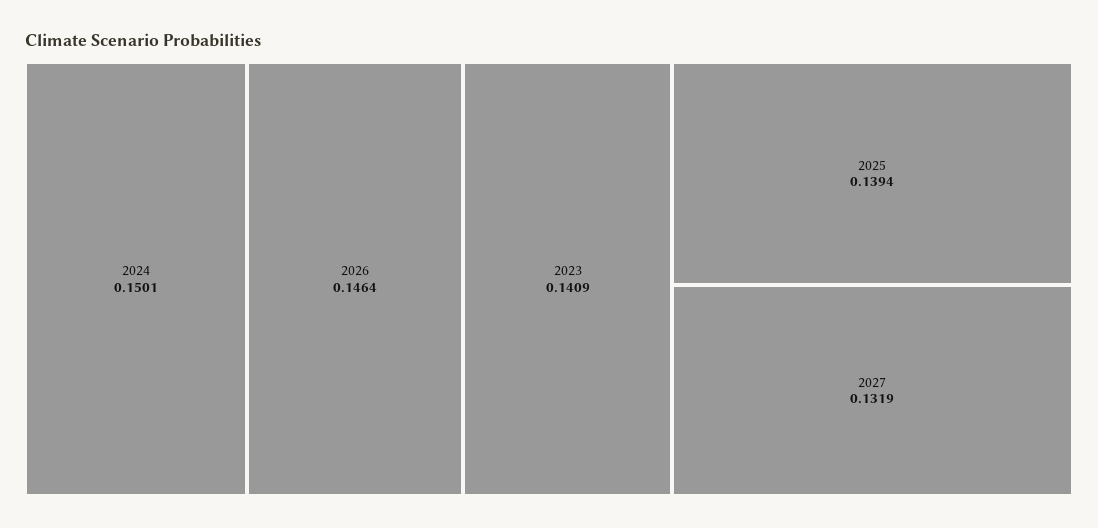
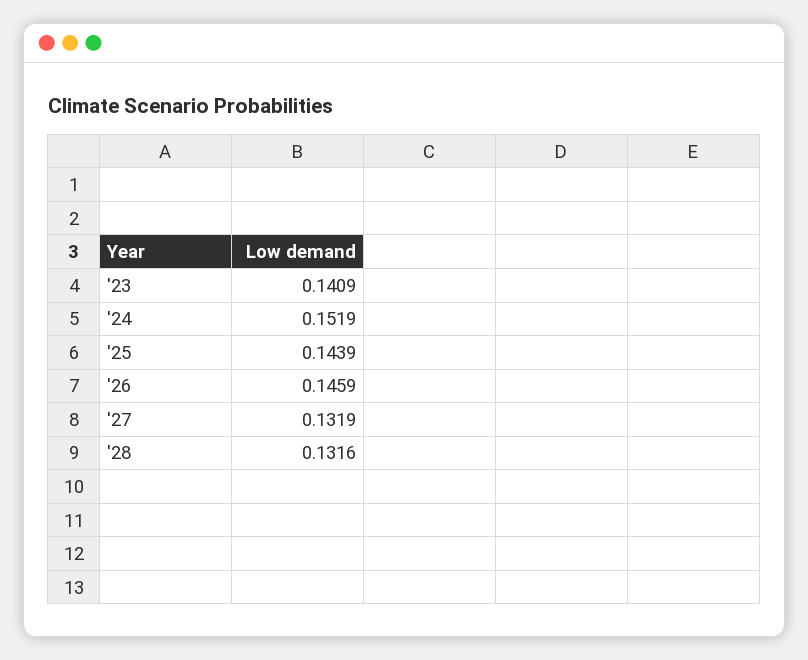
2024: 0.1501 -> 0.1519
2026: 0.1464 -> 0.1459
2025: 0.1394 -> 0.1439
'28: none -> 0.1316

